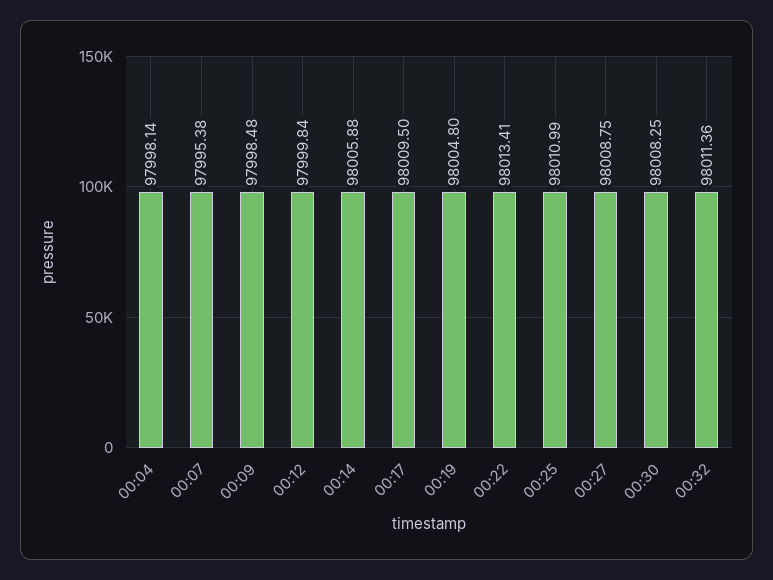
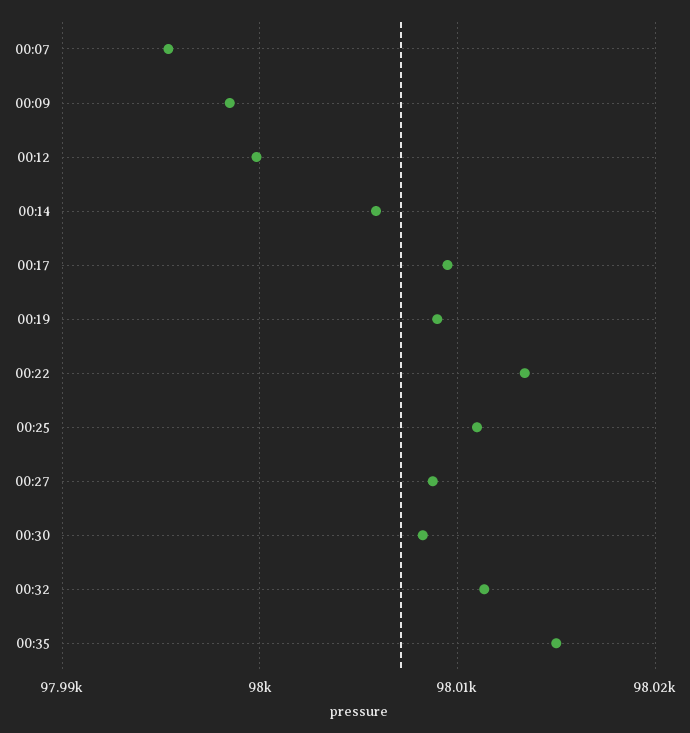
00:04: 97998.14 -> none
00:19: 98004.8 -> 98009
00:35: none -> 98015

